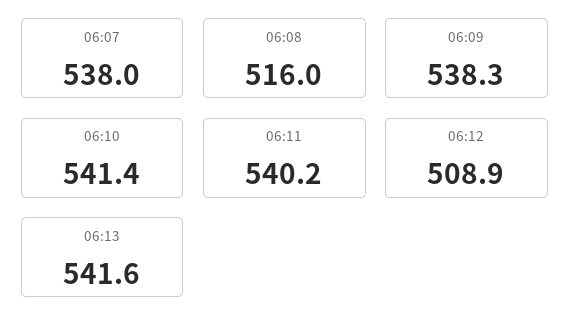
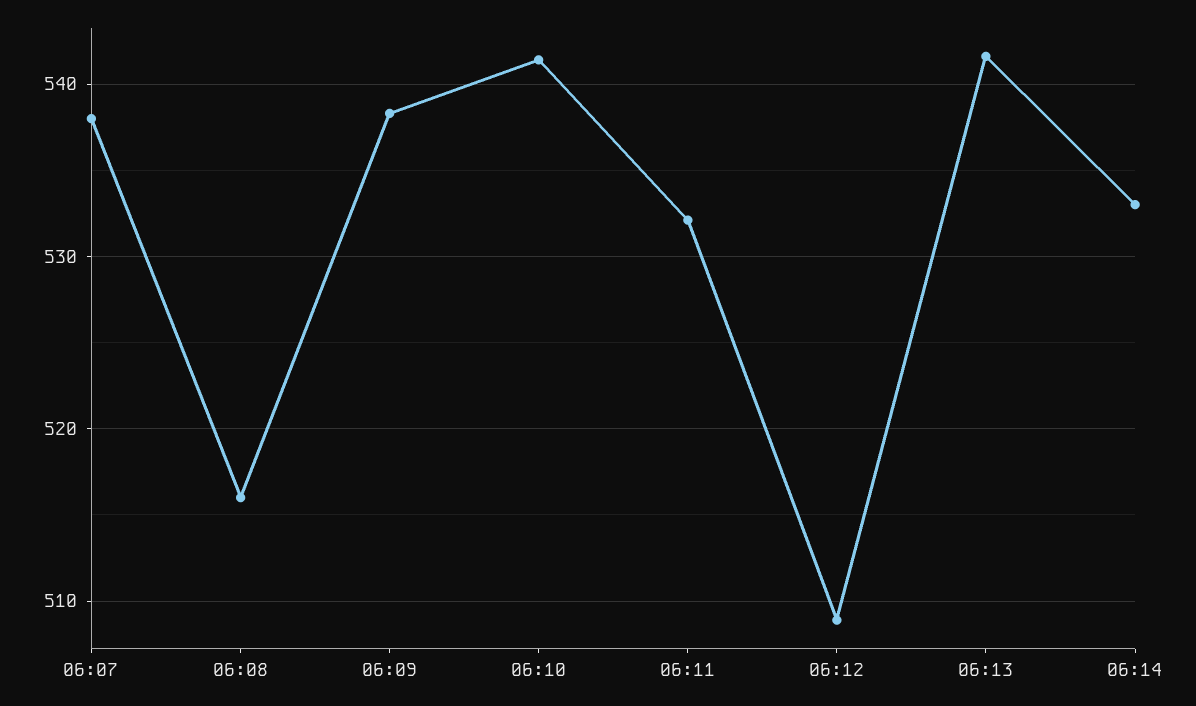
06:11: 540.2 -> 532
06:14: none -> 533

